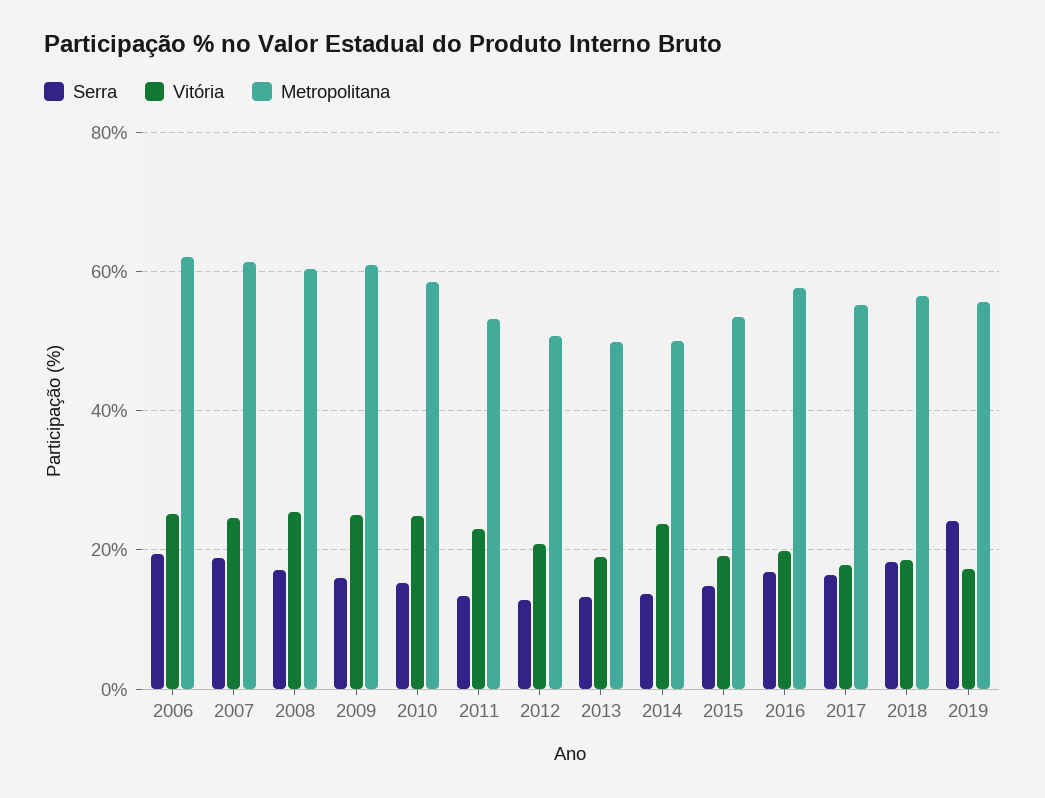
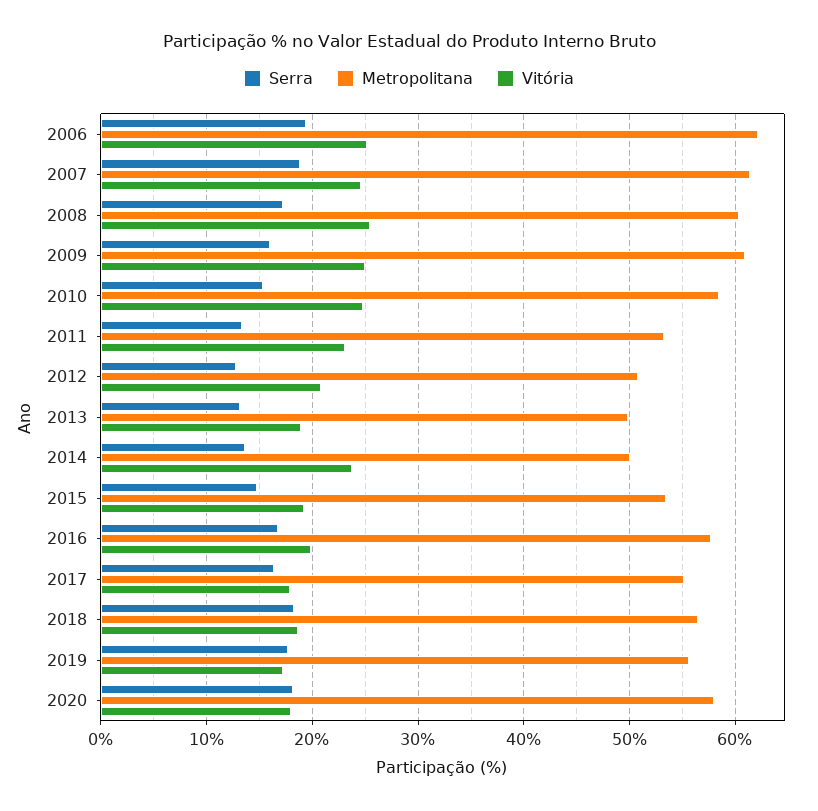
Serra, 2019: 24 -> 18
Serra, 2020: none -> 18
Metropolitana, 2020: none -> 58
Vitória, 2020: none -> 18

